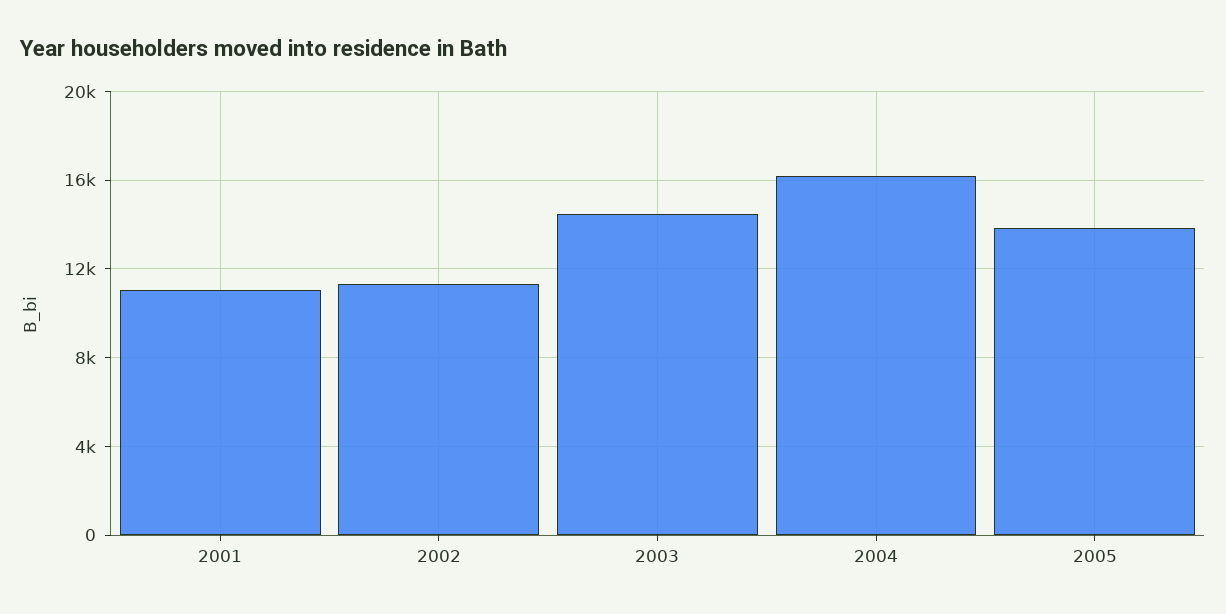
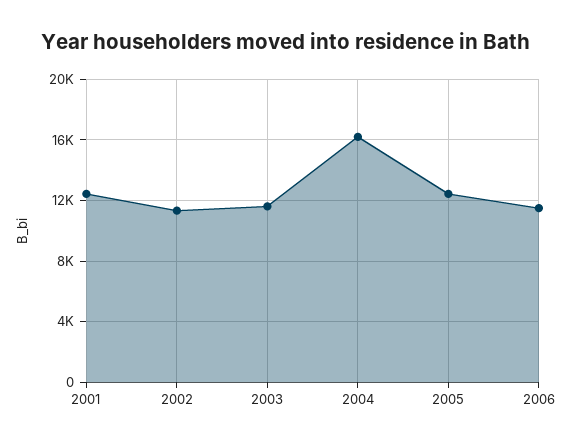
2001: 11000 -> 12500
2003: 14500 -> 11500
2005: 14000 -> 12500
2006: none -> 11500

